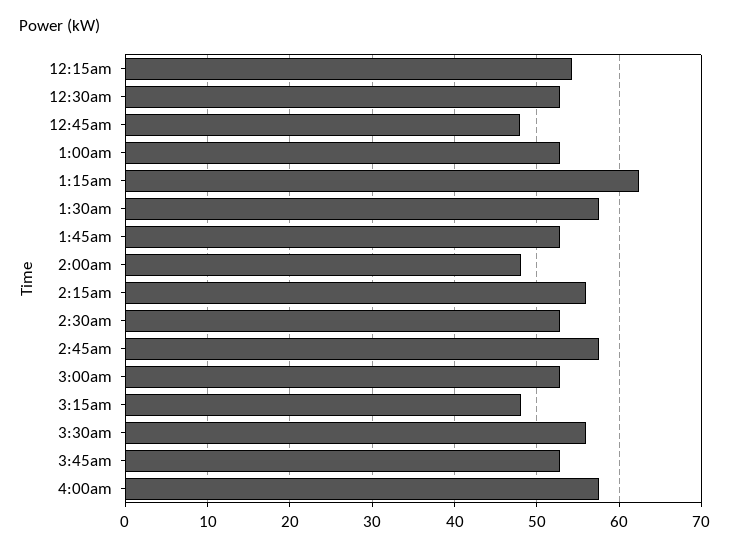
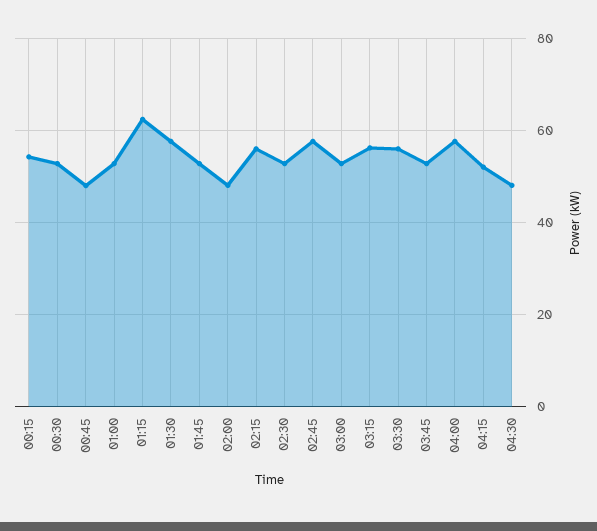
3:15am: 48 -> 56
04:15: none -> 52
04:30: none -> 48

